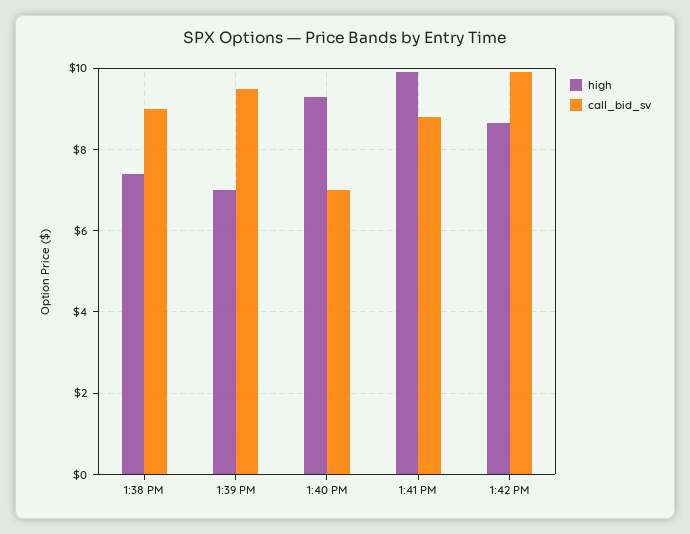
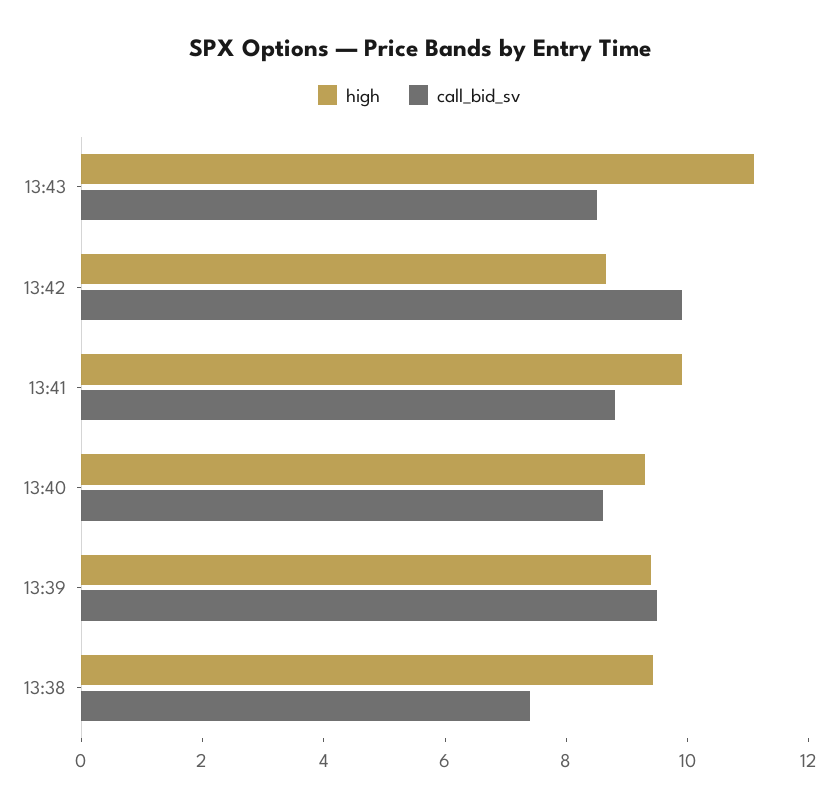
high, 1:38 PM: 7.4 -> 9.5
call_bid_sv, 1:38 PM: 9 -> 7.5
high, 1:39 PM: 7 -> 9.5
call_bid_sv, 1:40 PM: 7 -> 8.5
high, 13:43: none -> 11
call_bid_sv, 13:43: none -> 8.5

